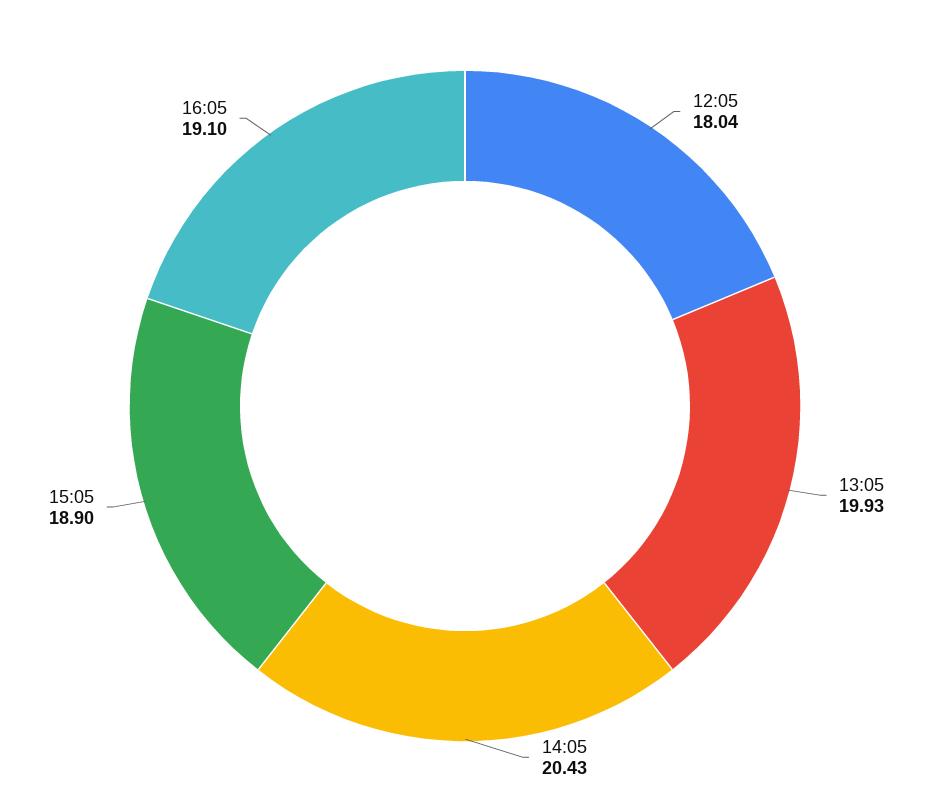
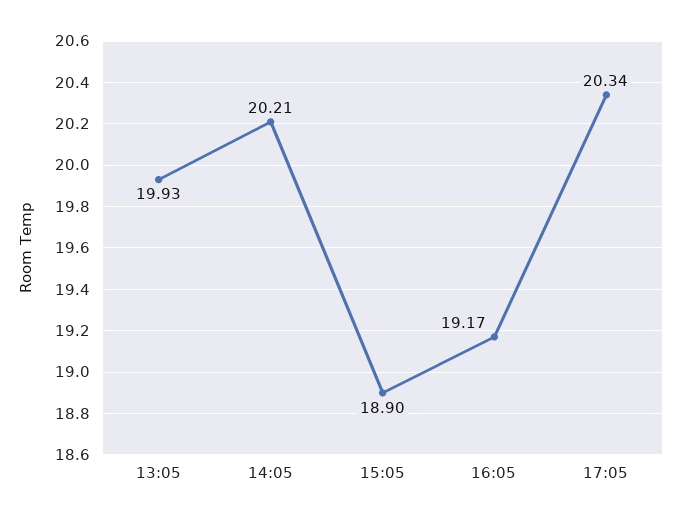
12:05: 18.04 -> none
14:05: 20.43 -> 20.21
16:05: 19.1 -> 19.17
17:05: none -> 20.34

